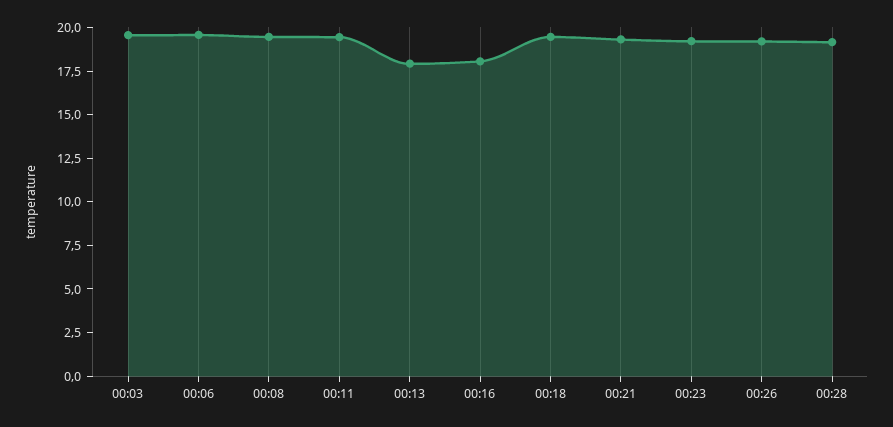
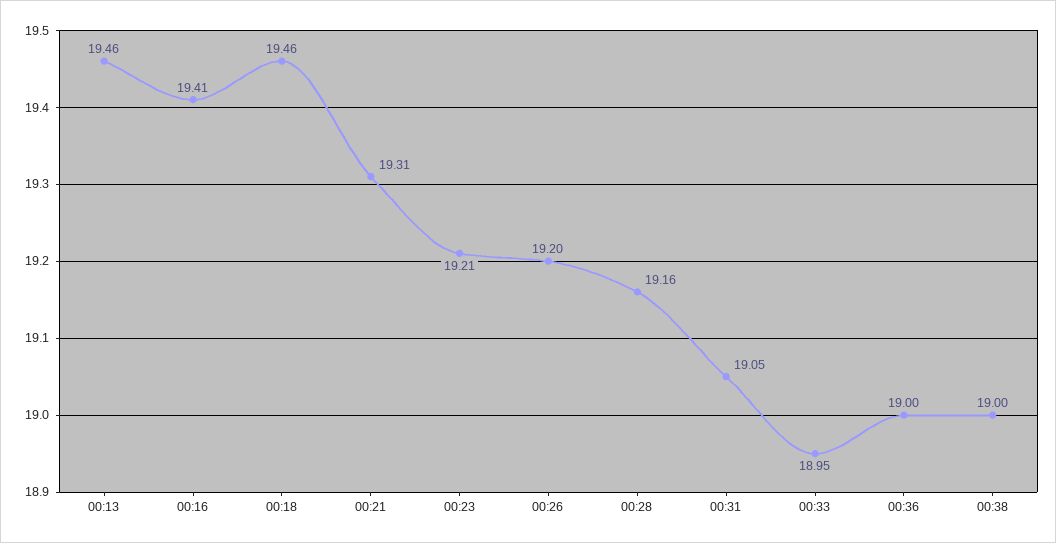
00:03: 19.5 -> none
00:06: 19.5 -> none
00:08: 19.5 -> none
00:11: 19.5 -> none
00:13: 18 -> 19.46
00:16: 18 -> 19.41
00:31: none -> 19.05
00:33: none -> 18.95
00:36: none -> 19
00:38: none -> 19

